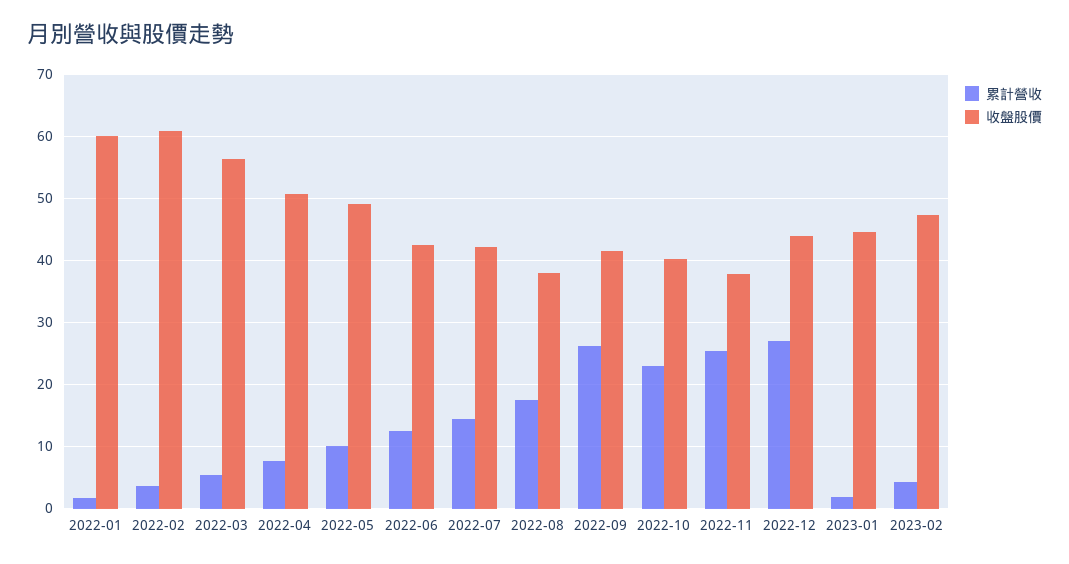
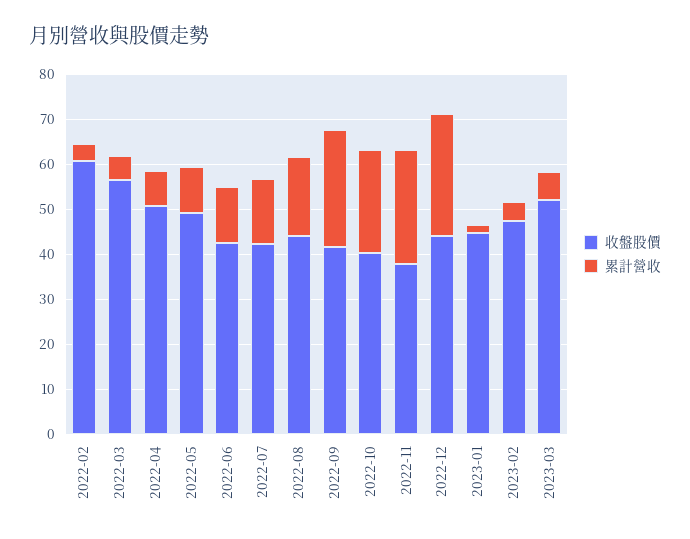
累計營收, 2022-01: 2 -> none
收盤股價, 2022-01: 60 -> none
收盤股價, 2022-08: 38 -> 44
收盤股價, 2023-03: none -> 52
累計營收, 2023-03: none -> 6

